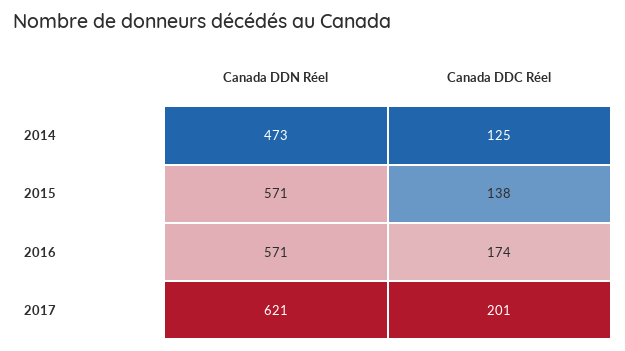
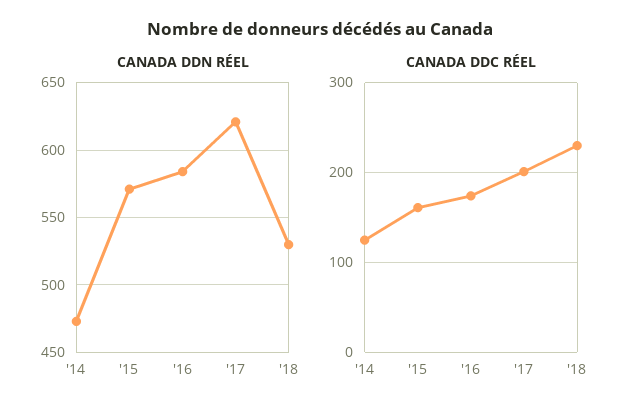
Canada DDC Réel, 2015: 138 -> 160
Canada DDN Réel, 2016: 571 -> 585
Canada DDN Réel, '18: none -> 530
Canada DDC Réel, '18: none -> 230

